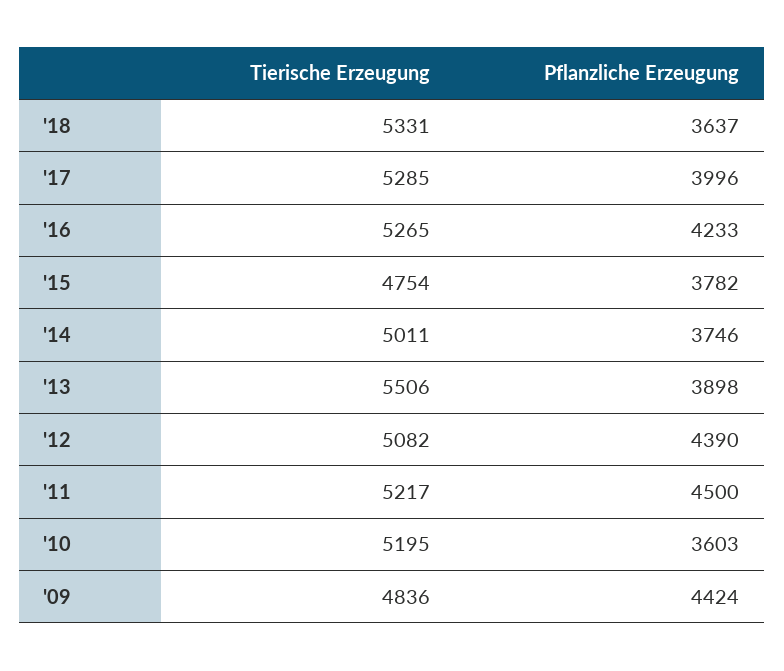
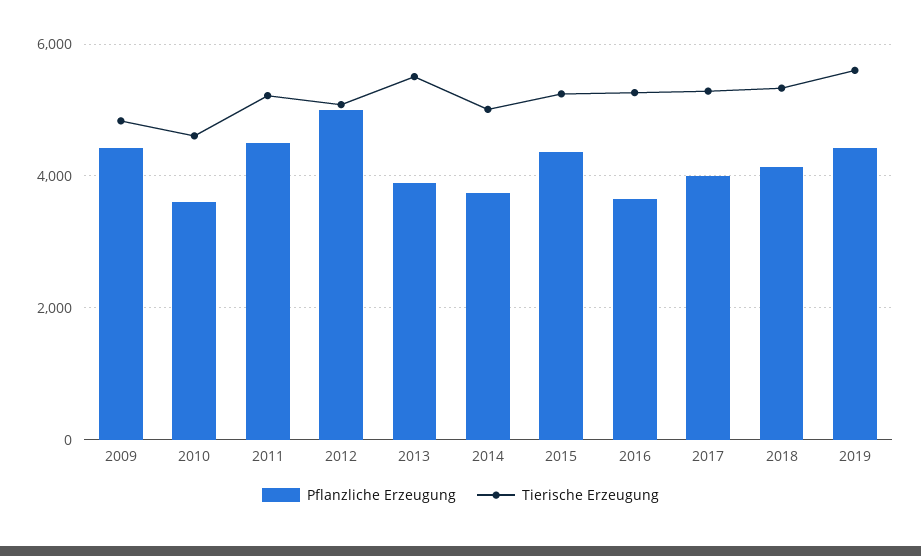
Pflanzliche Erzeugung, '18: 3637 -> 4200
Pflanzliche Erzeugung, '16: 4233 -> 3600
Tierische Erzeugung, '15: 4754 -> 5200
Pflanzliche Erzeugung, '15: 3782 -> 4400
Pflanzliche Erzeugung, '12: 4390 -> 5000
Tierische Erzeugung, '10: 5195 -> 4600
Pflanzliche Erzeugung, 2019: none -> 4400
Tierische Erzeugung, 2019: none -> 5600

